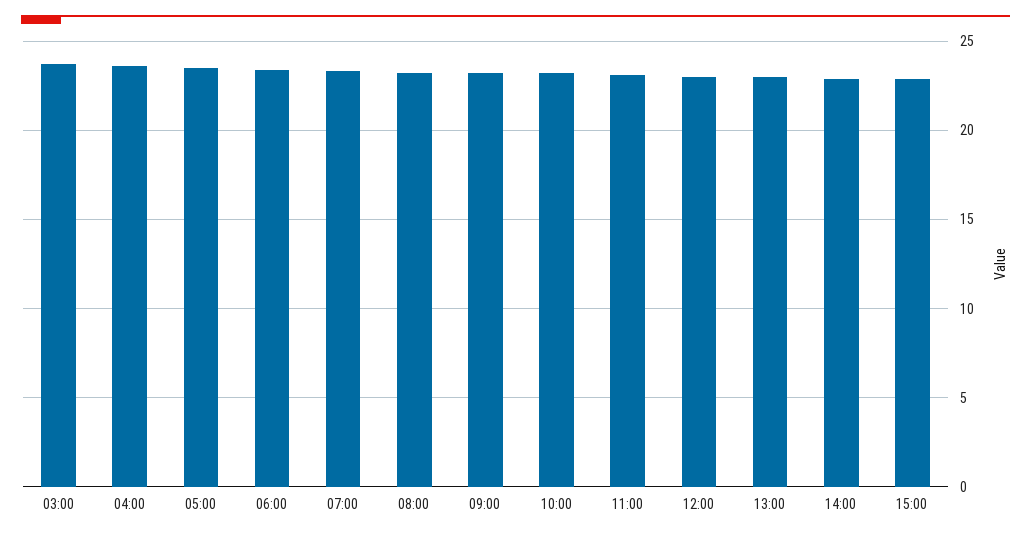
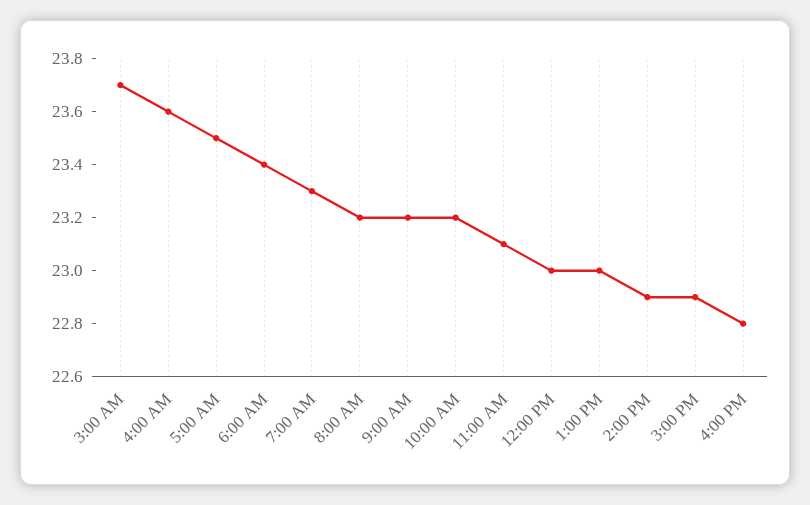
4:00 PM: none -> 22.8

